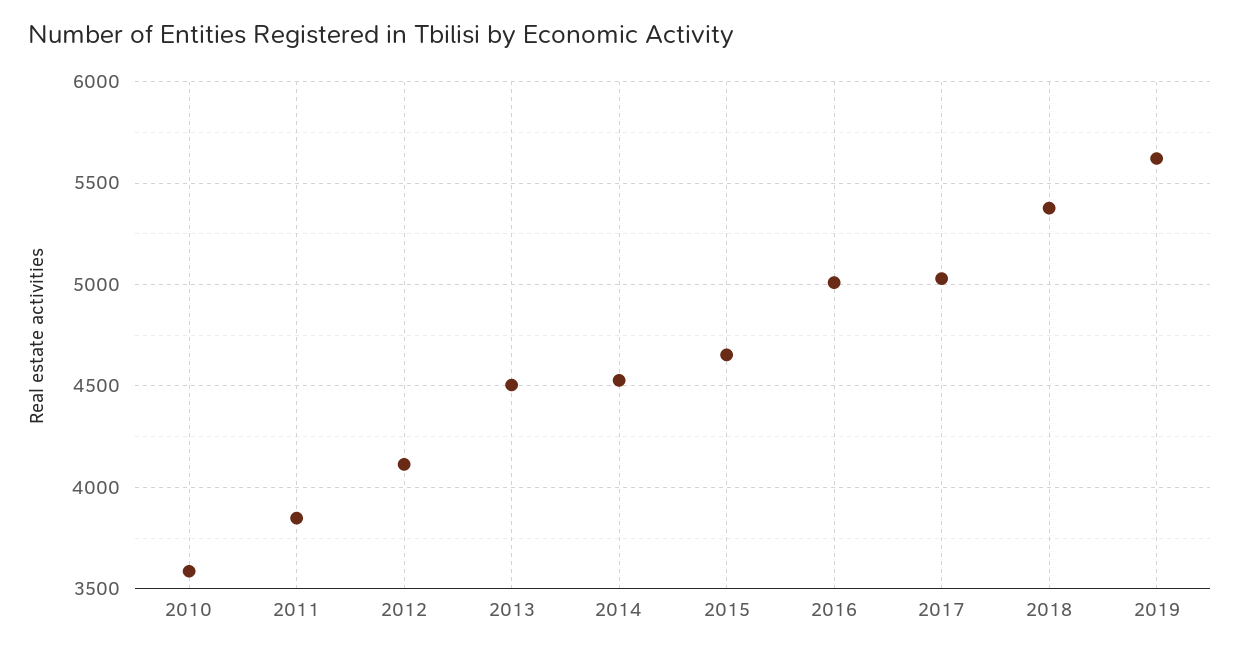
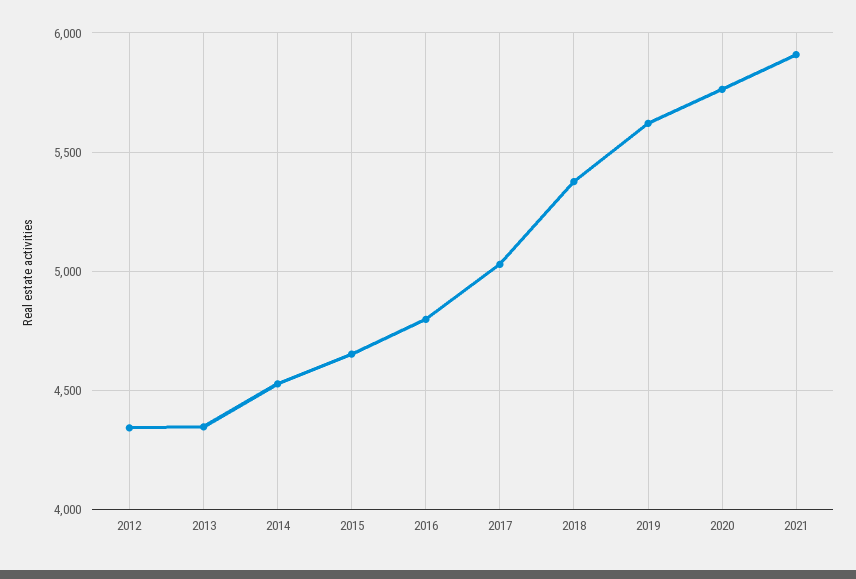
2010: 3600 -> none
2011: 3850 -> none
2012: 4100 -> 4350
2013: 4500 -> 4350
2016: 5000 -> 4800
2020: none -> 5750
2021: none -> 5900

